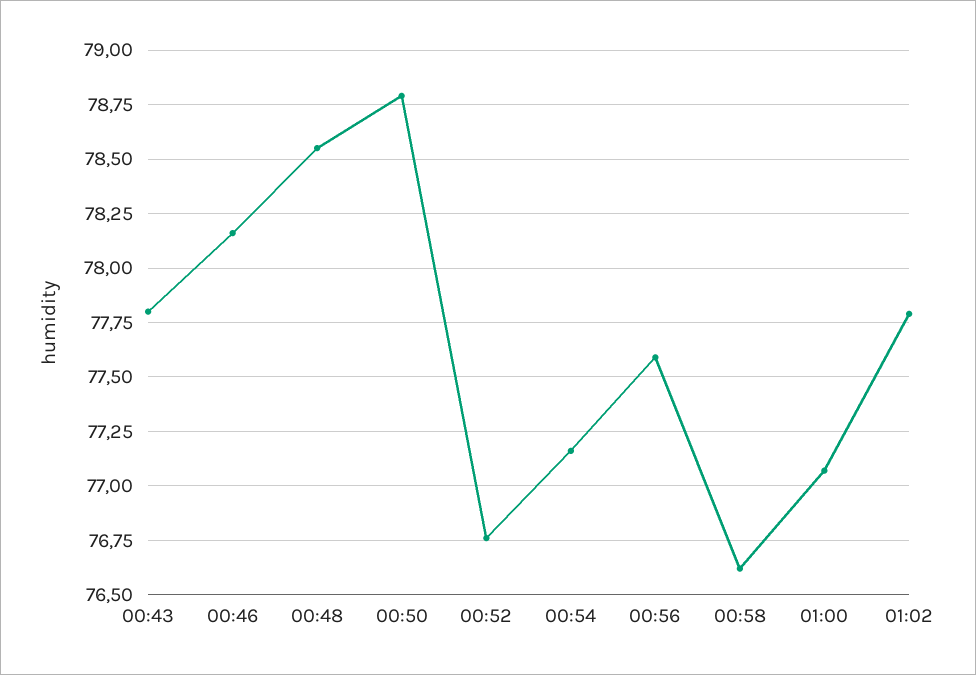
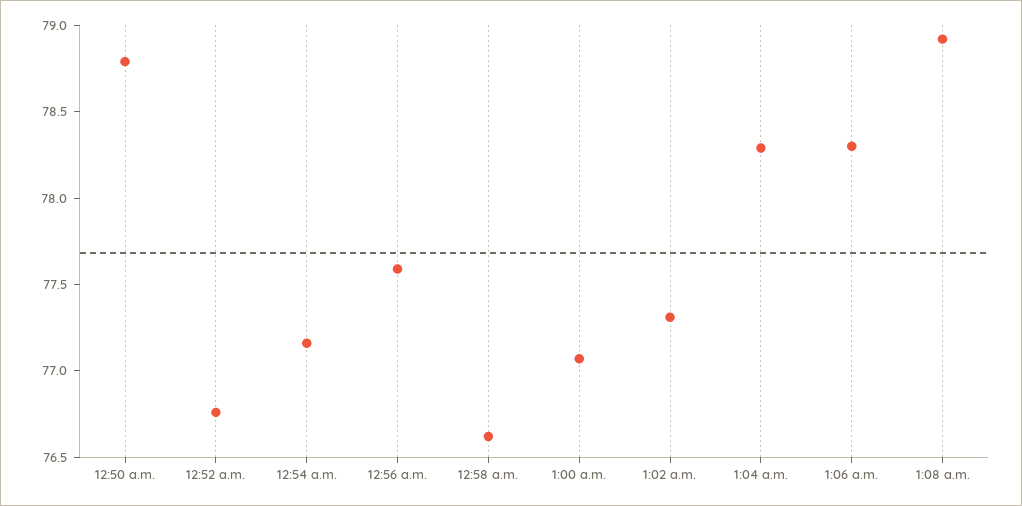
00:43: 77.8 -> none
00:46: 78.15 -> none
00:48: 78.55 -> none
01:02: 77.8 -> 77.3
1:04 a.m.: none -> 78.3
1:06 a.m.: none -> 78.3
1:08 a.m.: none -> 78.9

